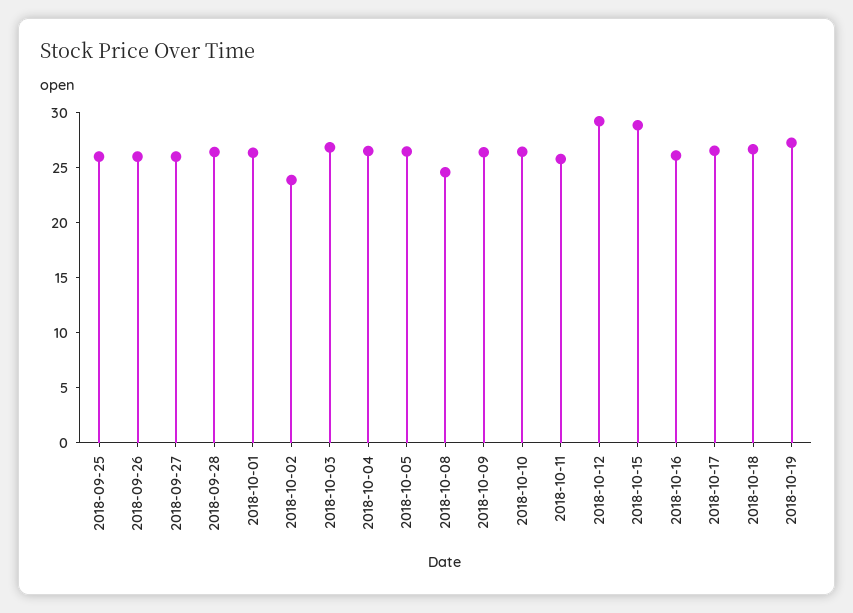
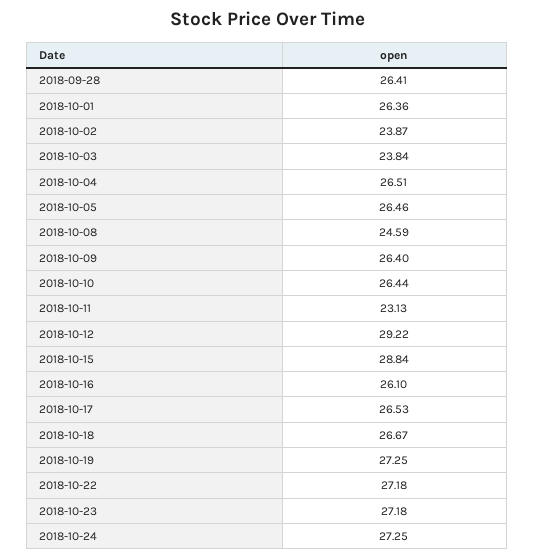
2018-09-25: 26 -> none
2018-09-26: 26 -> none
2018-09-27: 26 -> none
2018-10-03: 27 -> 23.84
2018-10-11: 26 -> 23.13
2018-10-22: none -> 27.18
2018-10-23: none -> 27.18
2018-10-24: none -> 27.25

